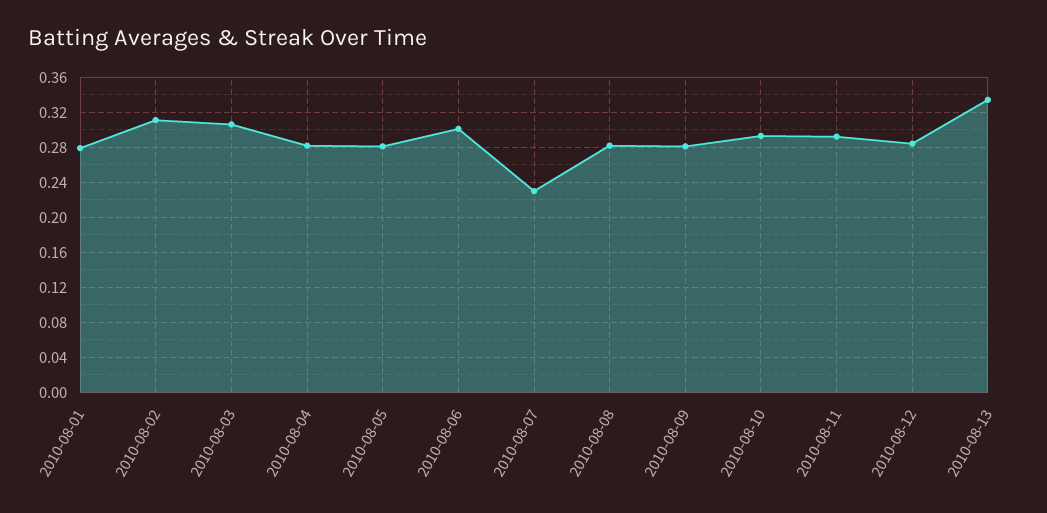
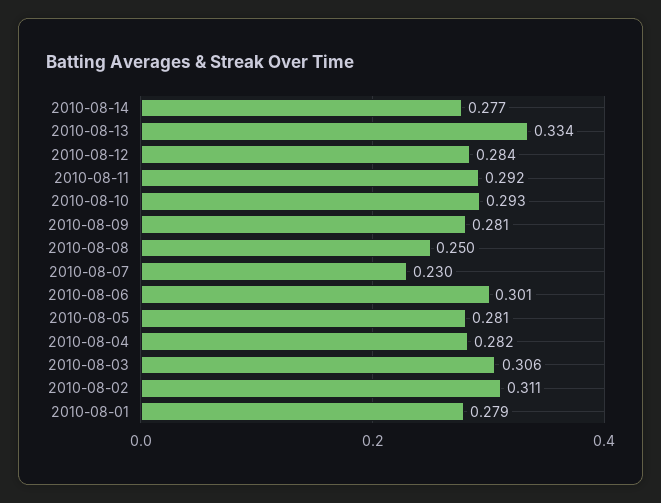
2010-08-08: 0.28 -> 0.25
2010-08-14: none -> 0.277

